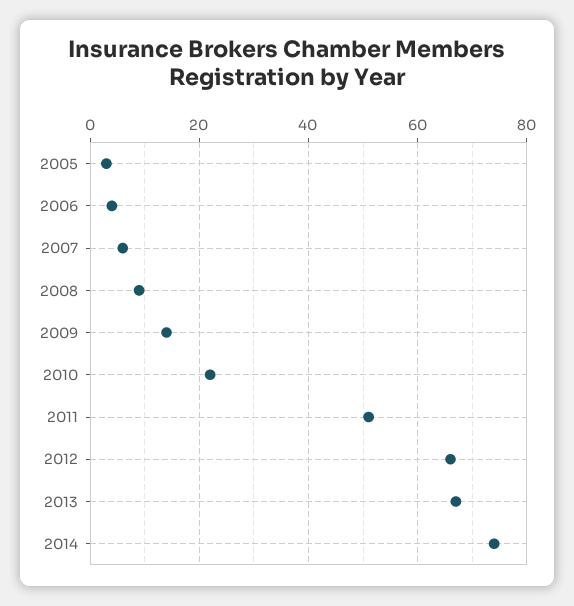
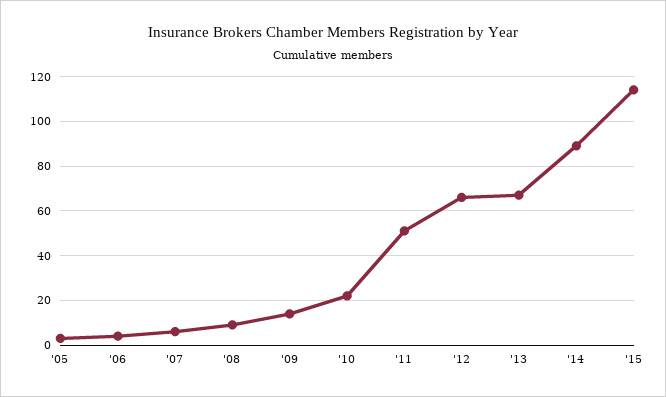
2014: 75 -> 90
'15: none -> 115

